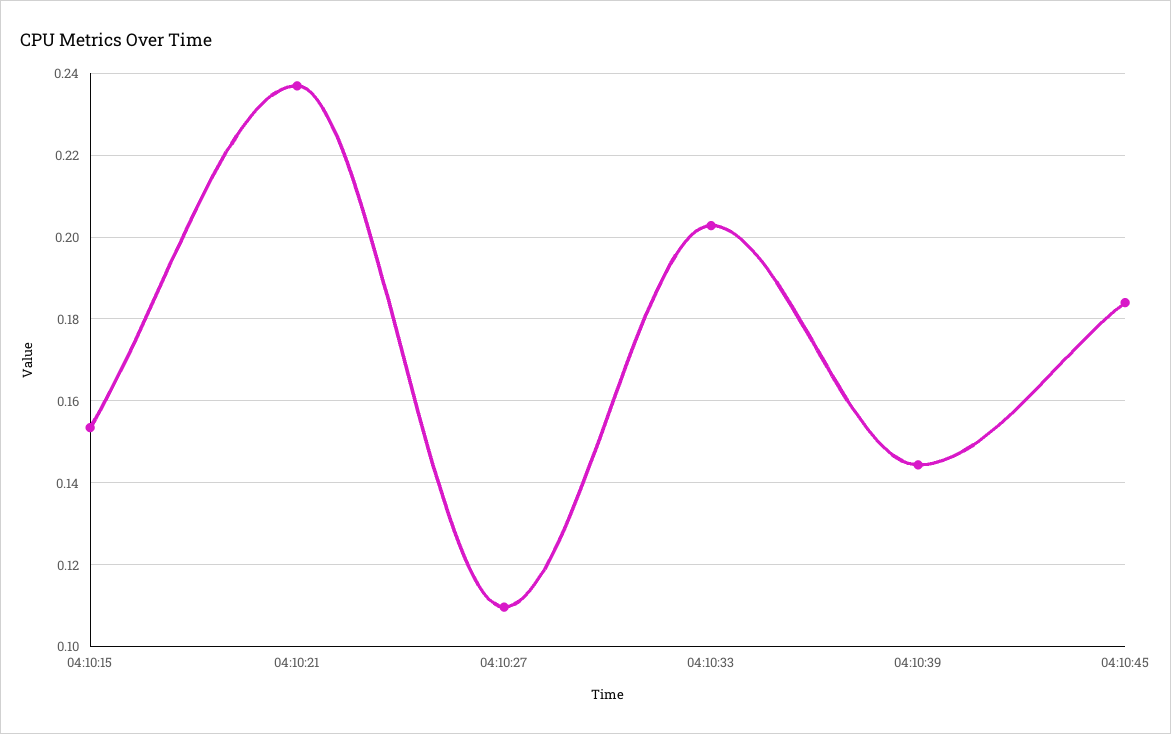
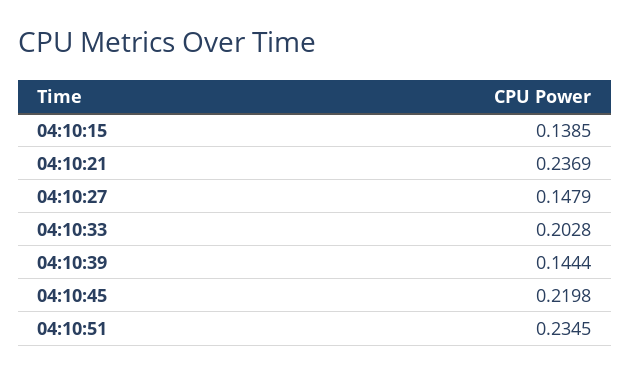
04:10:15: 0.154 -> 0.1385
04:10:27: 0.11 -> 0.1479
04:10:45: 0.184 -> 0.2198
04:10:51: none -> 0.2345

